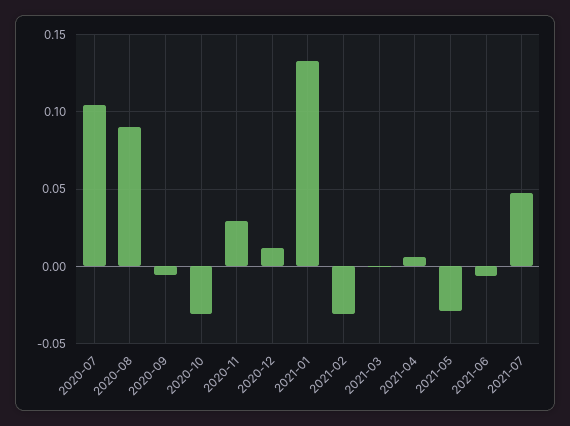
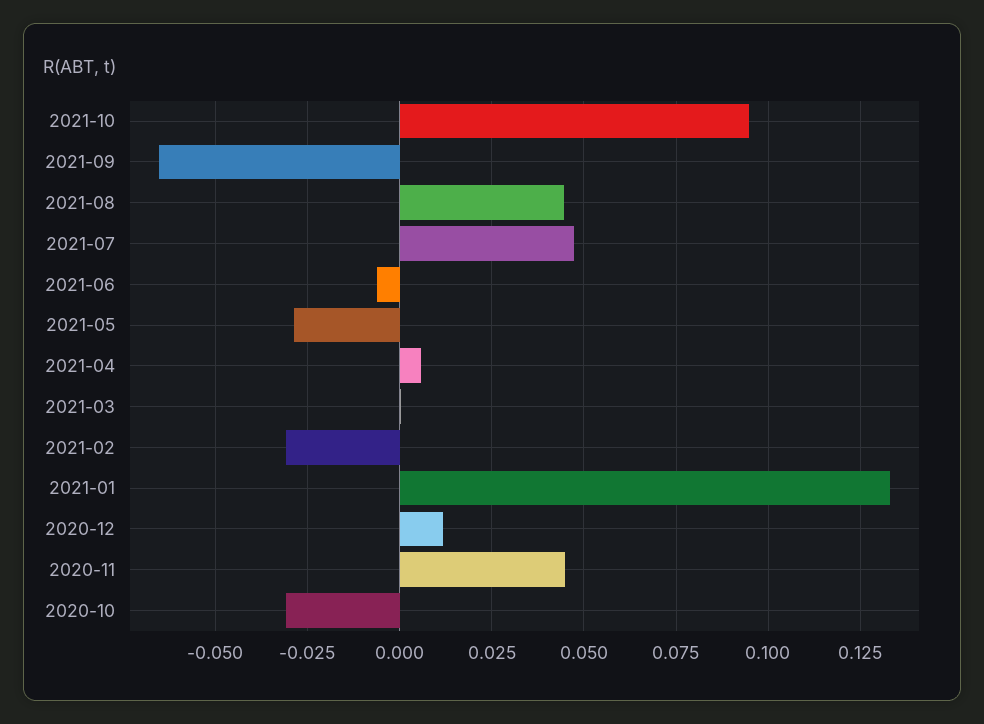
2020-07: 0.105 -> none
2020-08: 0.09 -> none
2020-09: -0.005 -> none
2020-11: 0.03 -> 0.045
2021-10: none -> 0.095
2021-09: none -> -0.065
2021-08: none -> 0.045

